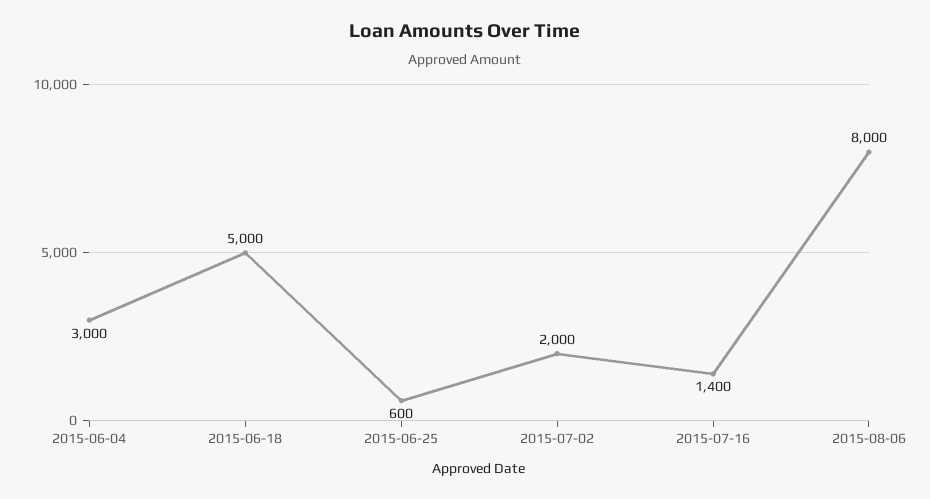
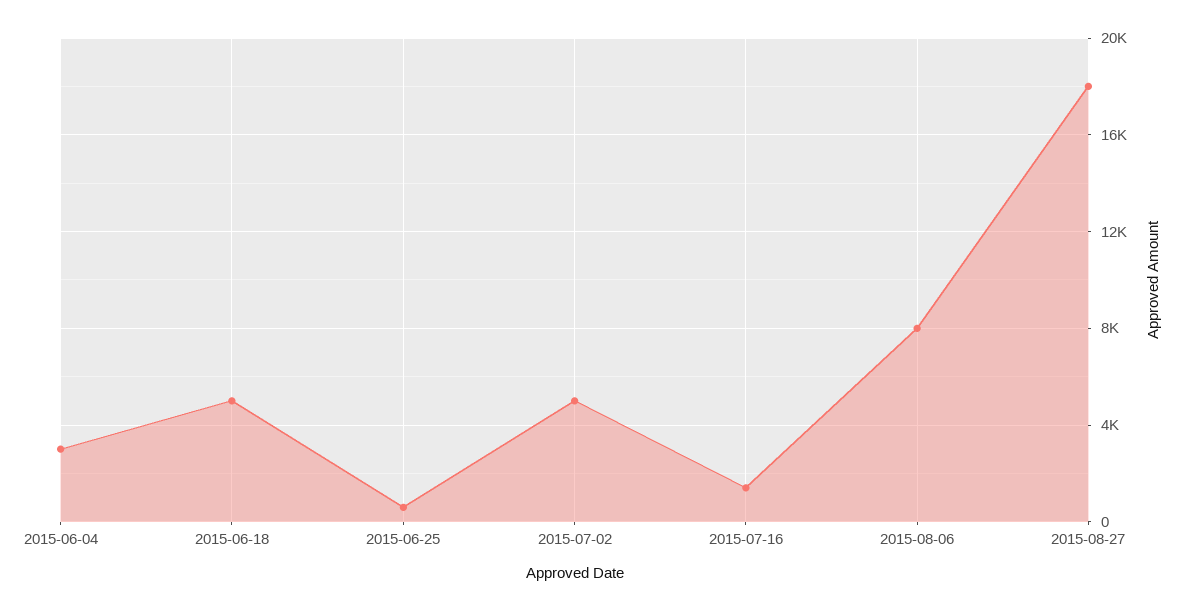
2015-07-02: 2000 -> 5000
2015-08-27: none -> 18000

